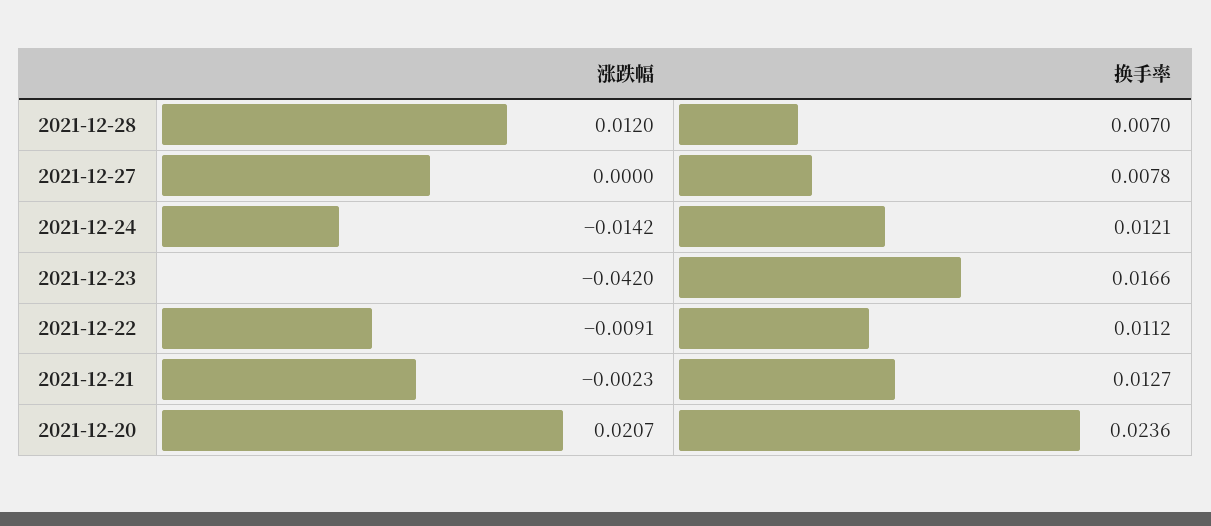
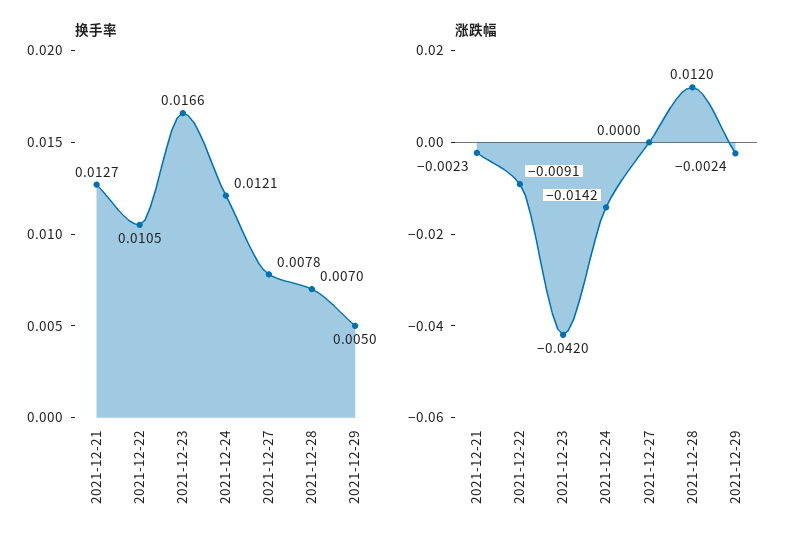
换手率, 2021-12-22: 0.0112 -> 0.0105
涨跌幅, 2021-12-20: 0.0207 -> none
换手率, 2021-12-20: 0.0236 -> none
换手率, 2021-12-29: none -> 0.005
涨跌幅, 2021-12-29: none -> -0.0024

